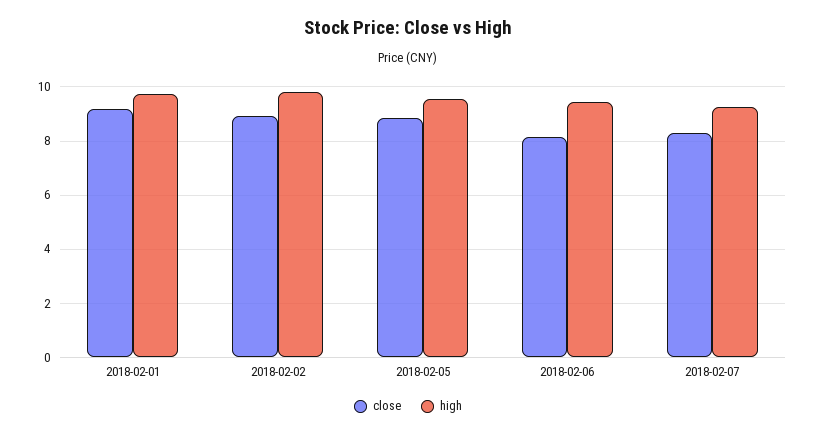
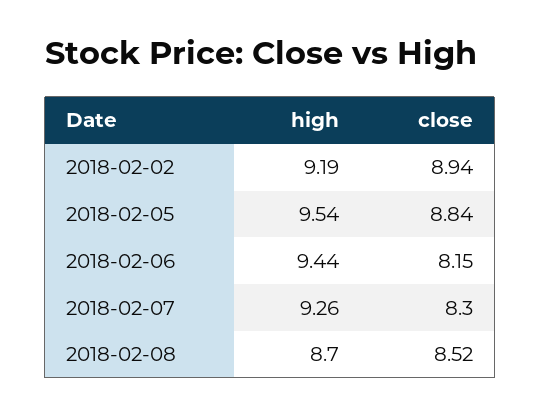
close, 2018-02-01: 9.25 -> none
high, 2018-02-01: 9.75 -> none
high, 2018-02-02: 9.75 -> 9.19
high, 2018-02-08: none -> 8.7
close, 2018-02-08: none -> 8.52

